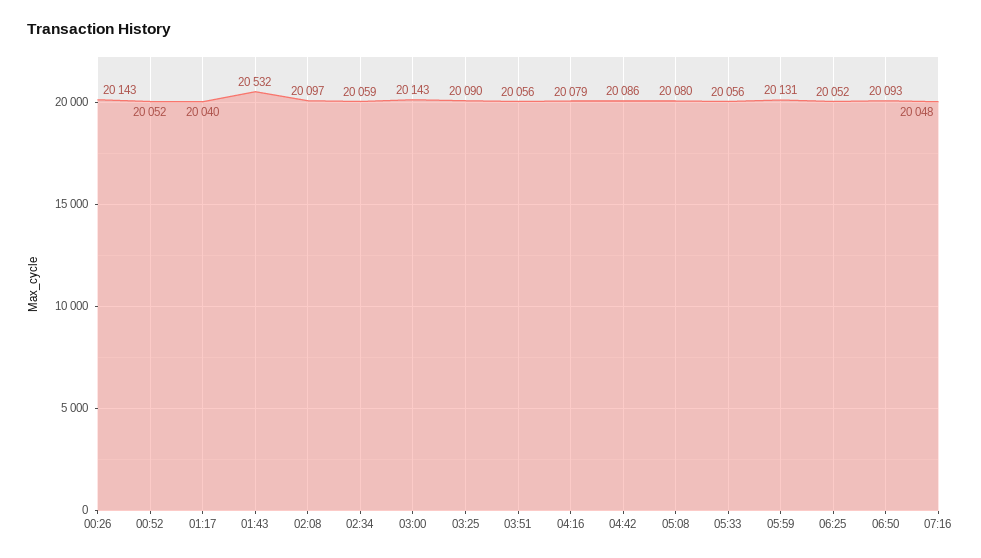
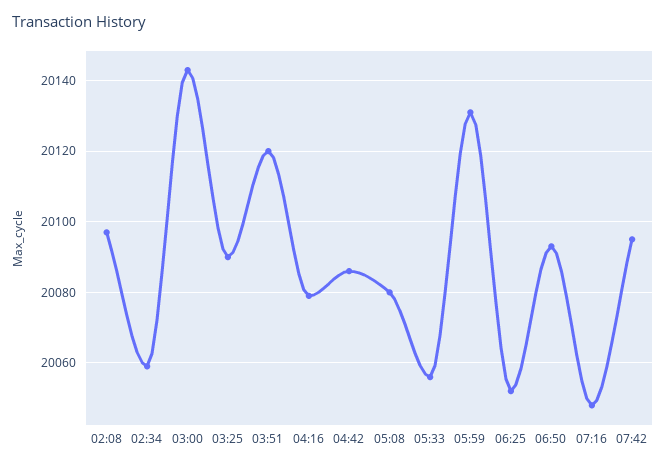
00:26: 20143 -> none
00:52: 20052 -> none
01:17: 20040 -> none
01:43: 20532 -> none
03:51: 20056 -> 20120
07:42: none -> 20095

